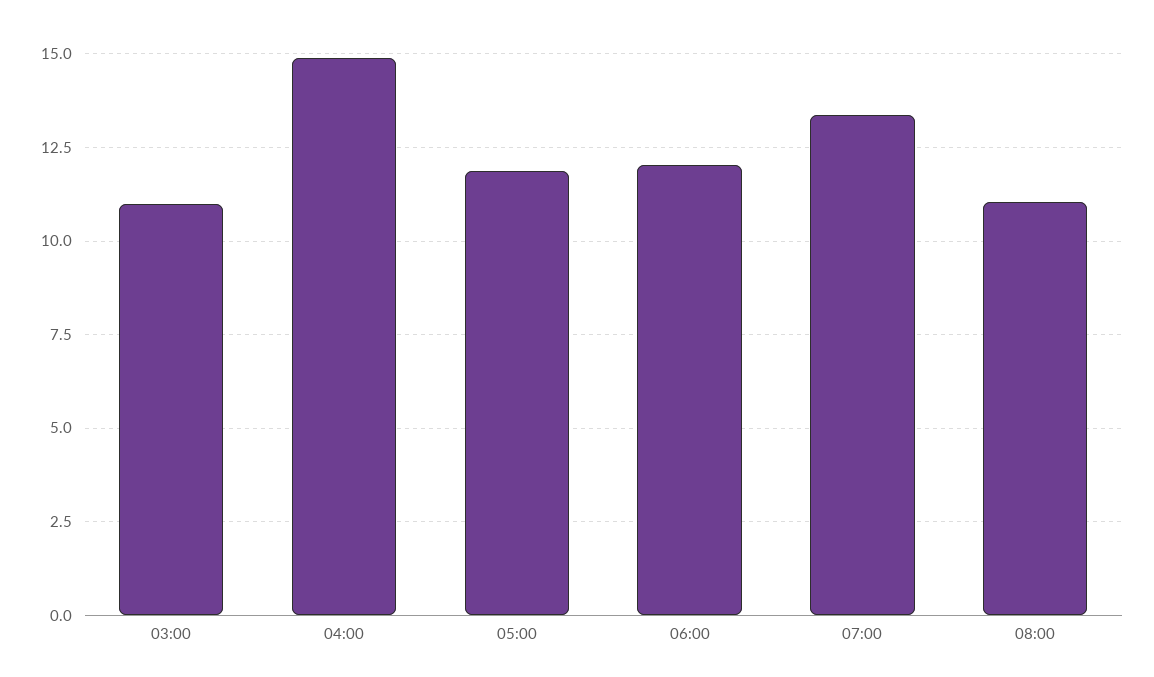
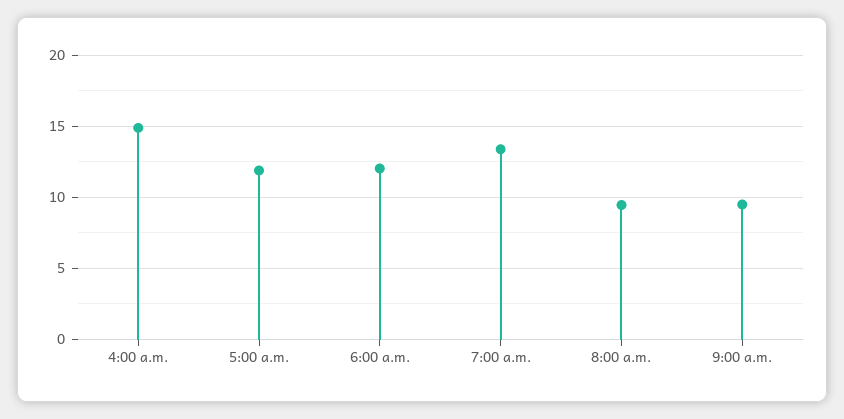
03:00: 11 -> none
08:00: 11 -> 9.5
9:00 a.m.: none -> 9.5

